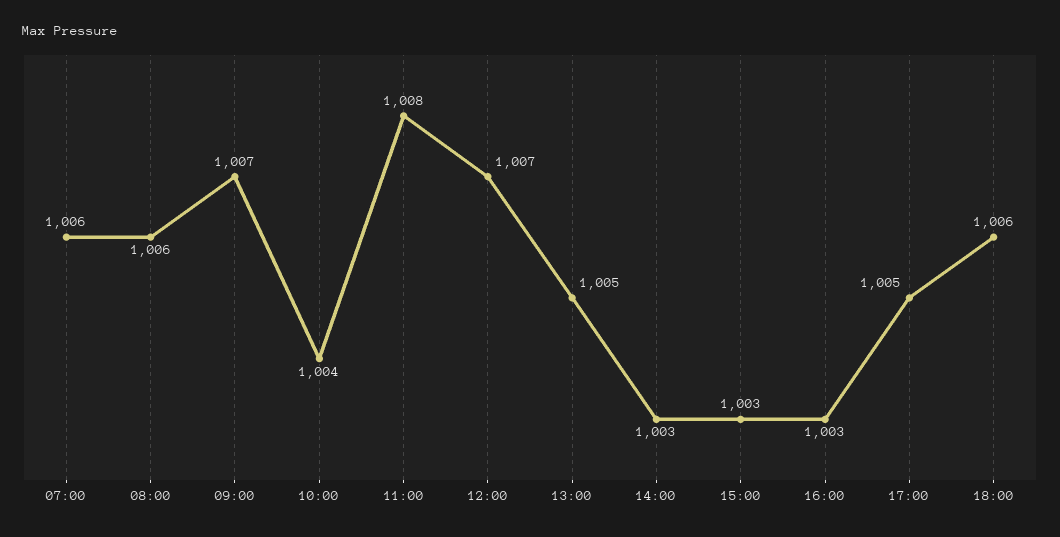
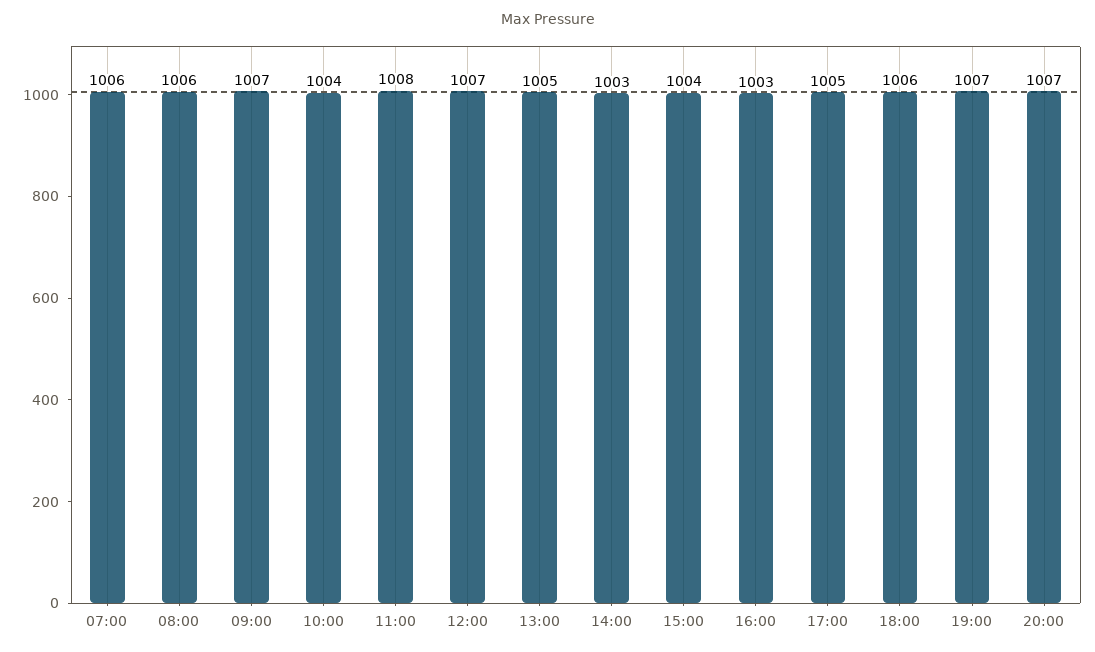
15:00: 1003 -> 1004
19:00: none -> 1007
20:00: none -> 1007

